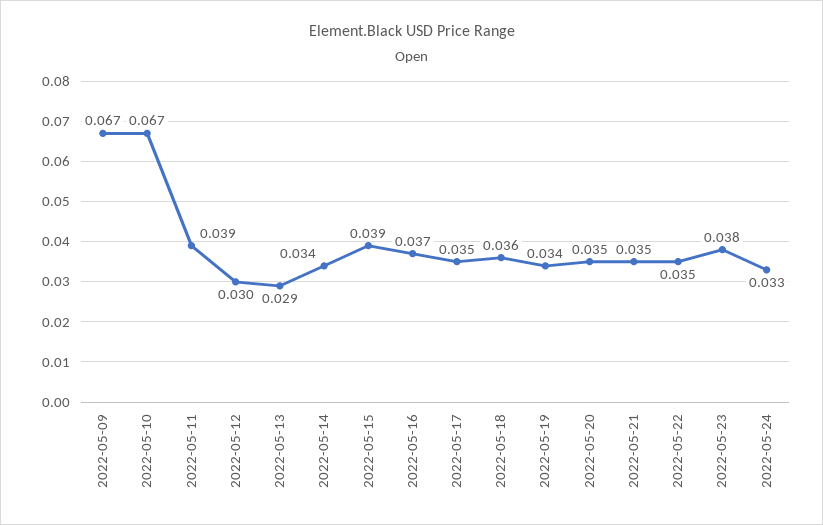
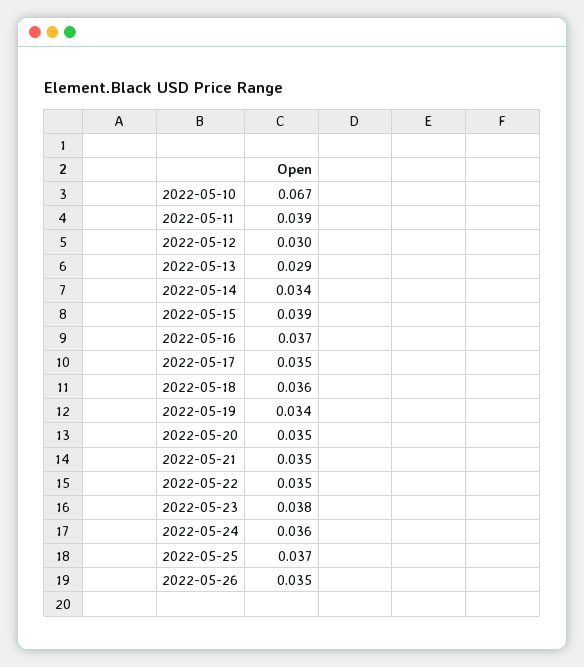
2022-05-09: 0.067 -> none
2022-05-24: 0.033 -> 0.036
2022-05-25: none -> 0.037
2022-05-26: none -> 0.035

